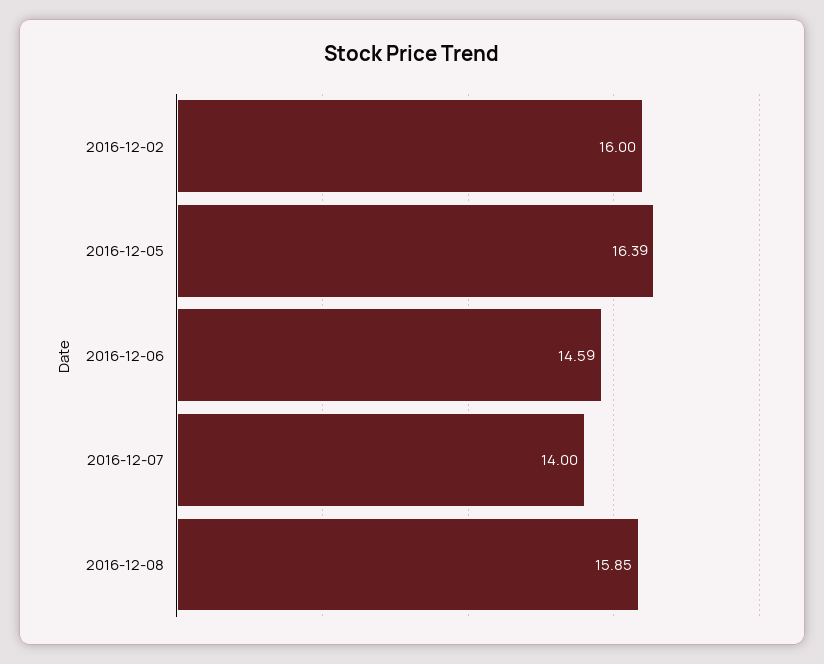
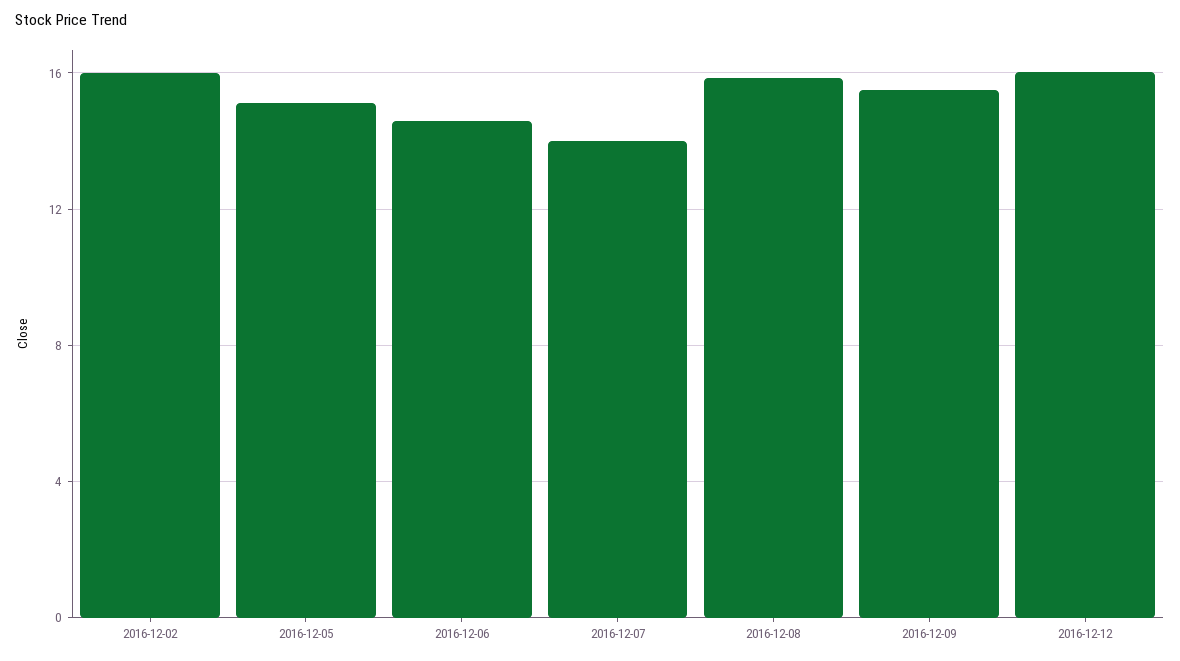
2016-12-05: 16.39 -> 15
2016-12-09: none -> 15.5
2016-12-12: none -> 16

